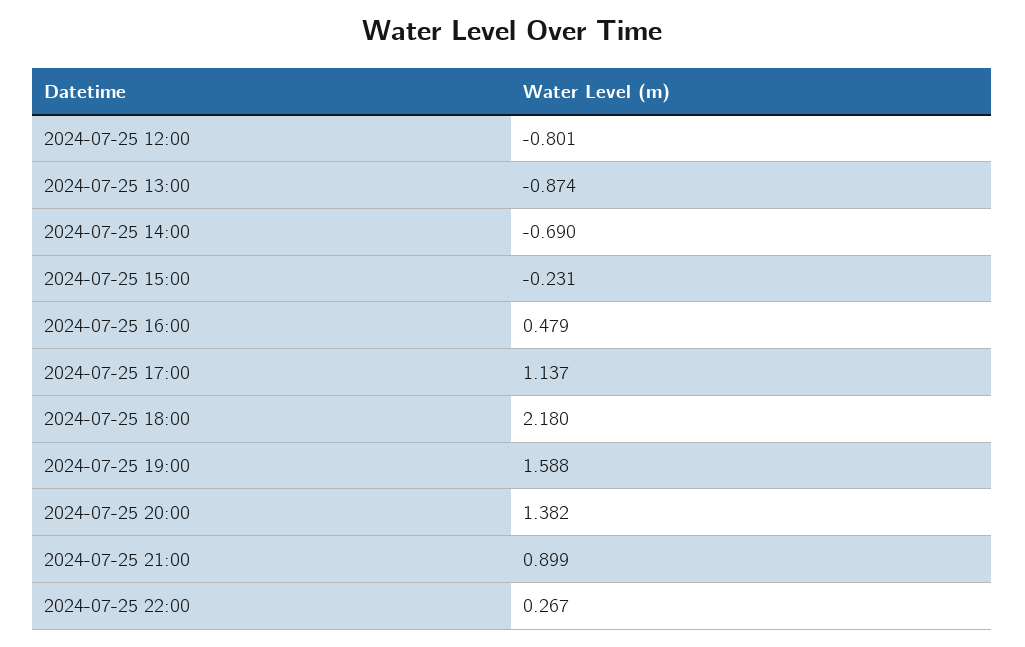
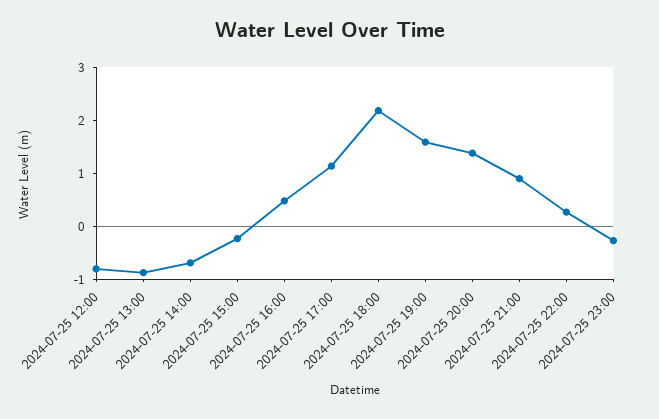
2024-07-25 23:00: none -> -0.2

